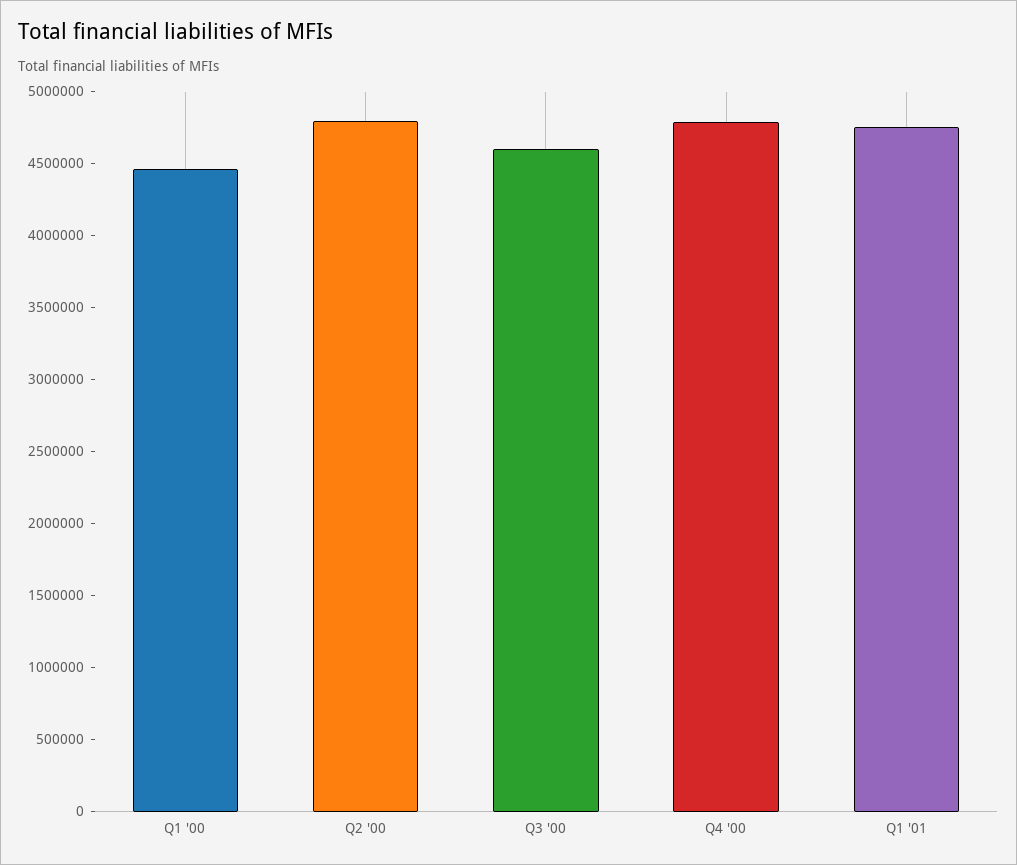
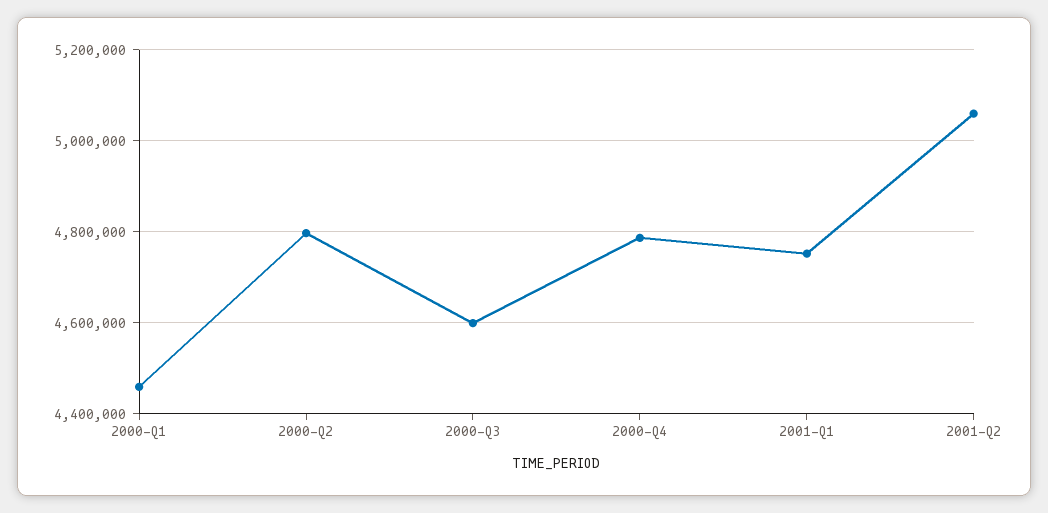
2001-Q2: none -> 5060000

